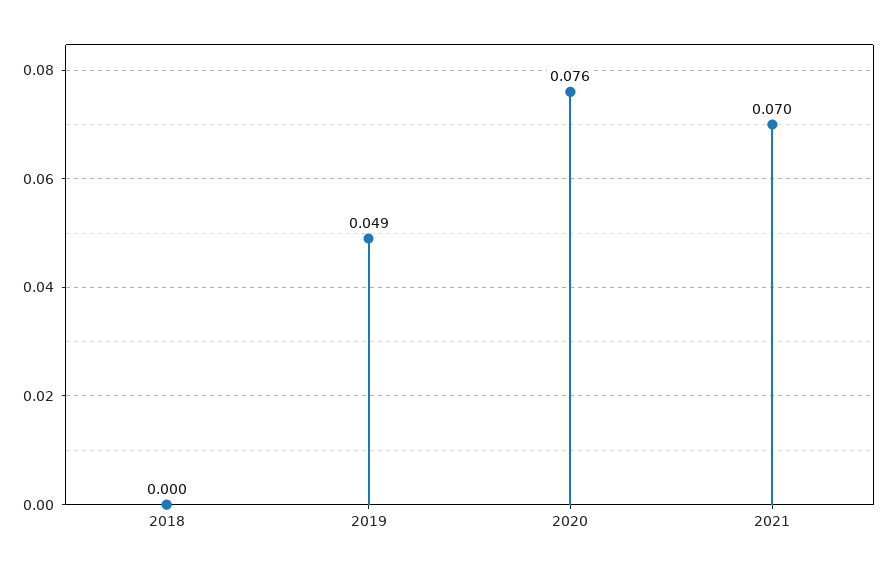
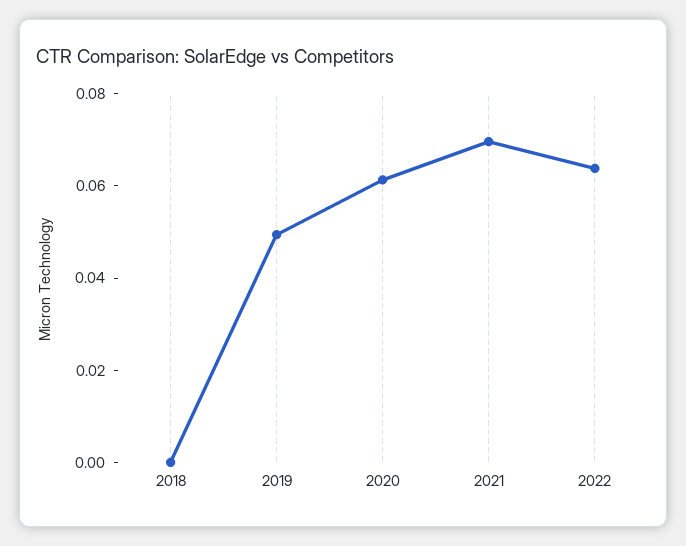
2020: 0.076 -> 0.06
2022: none -> 0.065

